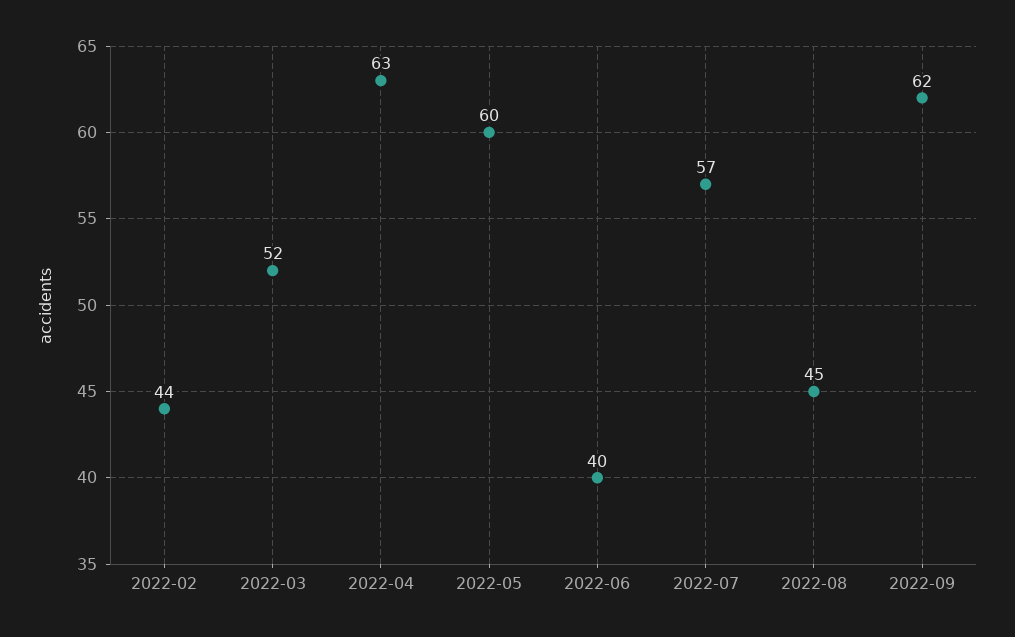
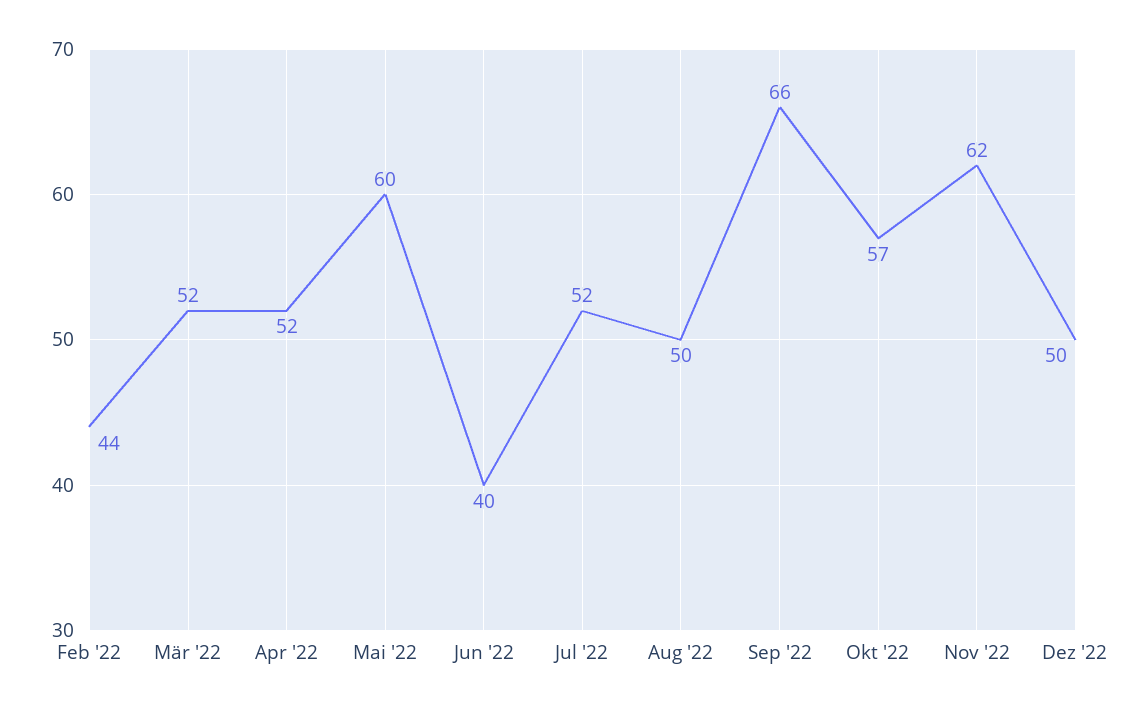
2022-04: 63 -> 52
2022-07: 57 -> 52
2022-08: 45 -> 50
2022-09: 62 -> 66
Okt '22: none -> 57
Nov '22: none -> 62
Dez '22: none -> 50

